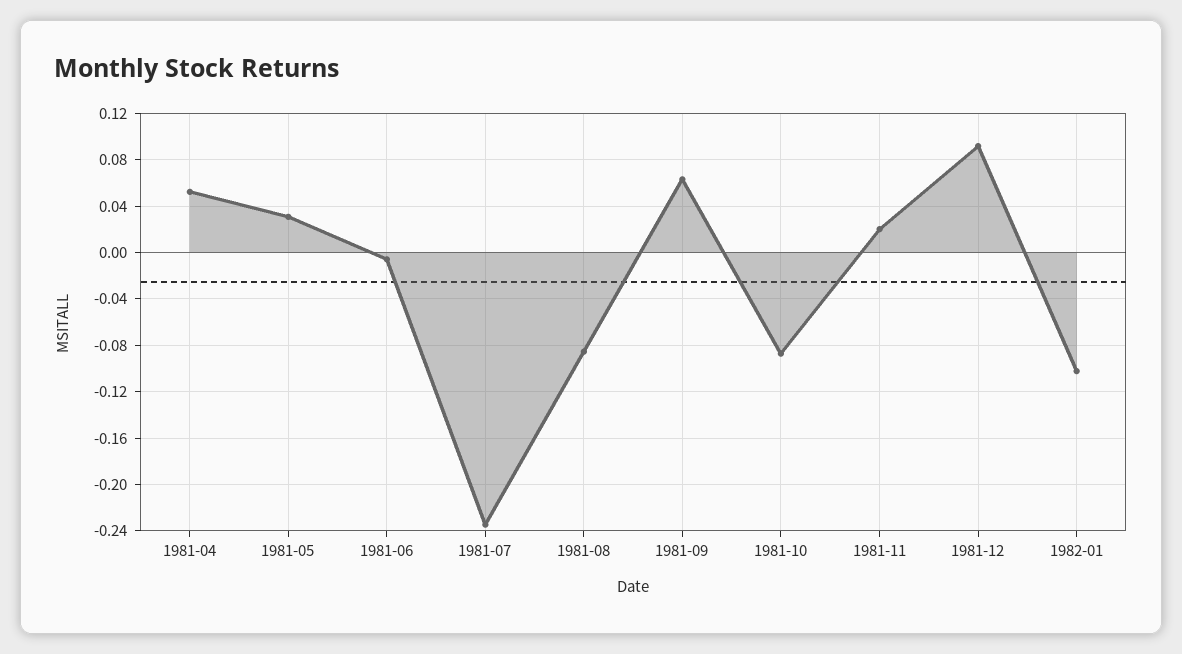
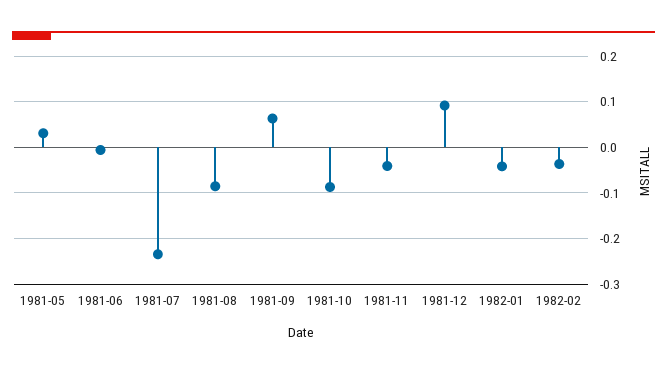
1981-04: 0.05 -> none
1981-11: 0.02 -> -0.04
1982-01: -0.1 -> -0.04
1982-02: none -> -0.04

